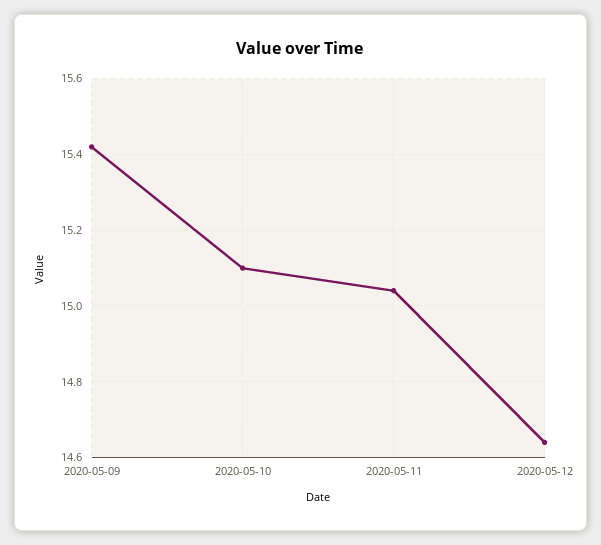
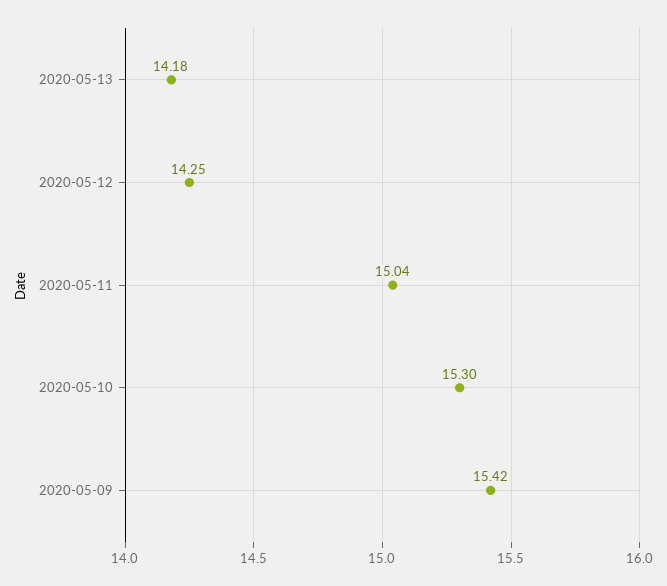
2020-05-10: 15.1 -> 15.3
2020-05-12: 14.65 -> 14.25
2020-05-13: none -> 14.18

